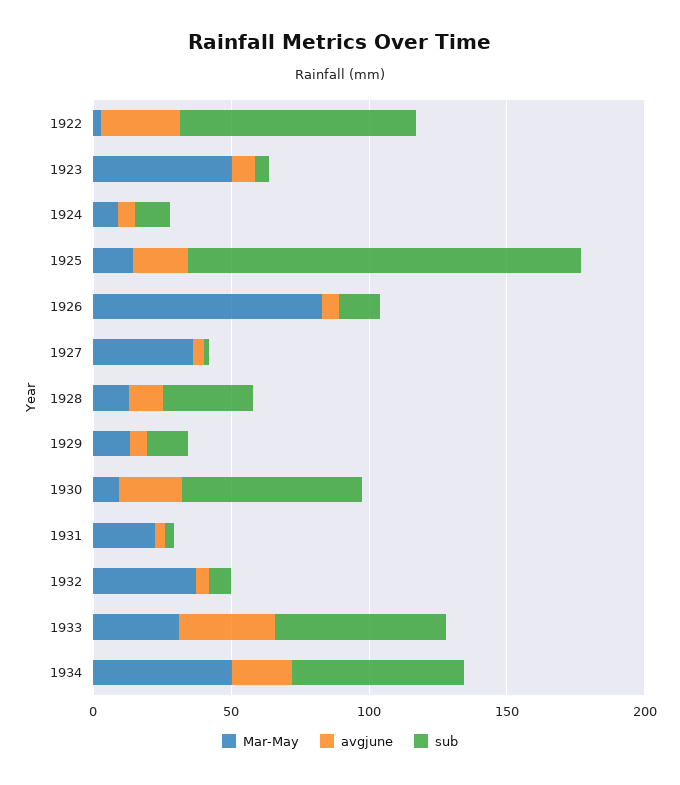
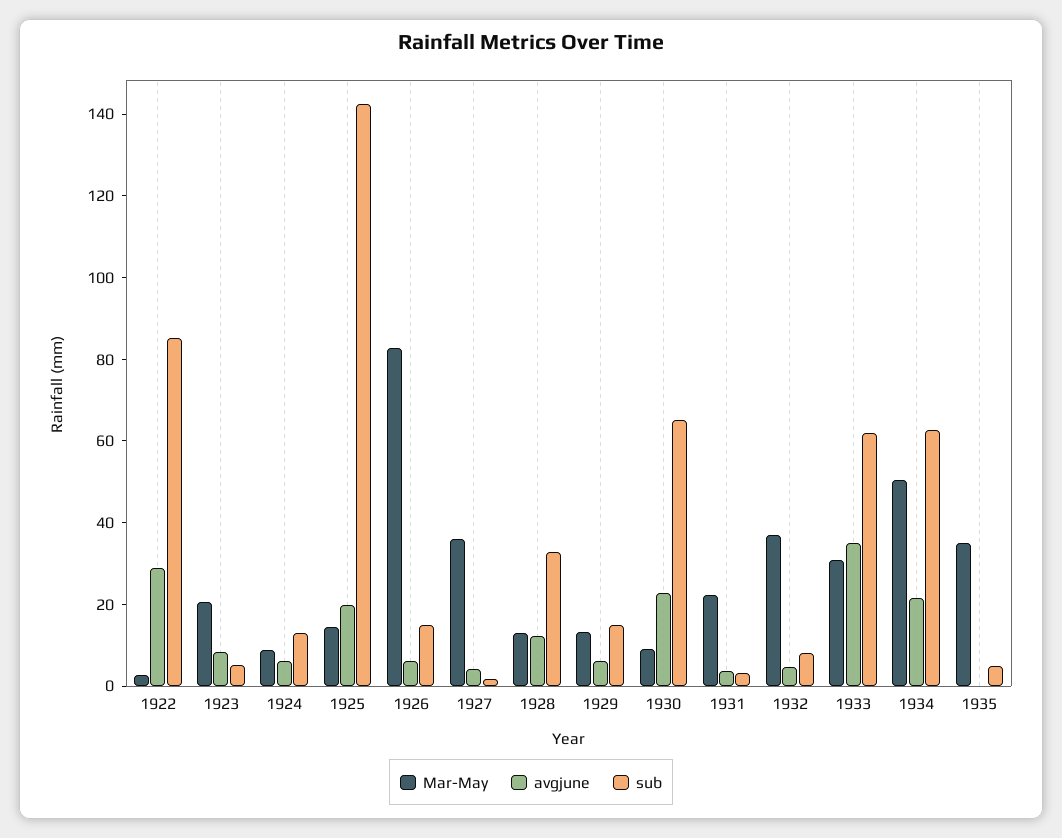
Mar-May, 1923: 50 -> 20
Mar-May, 1935: none -> 35
avgjune, 1935: none -> 0
sub, 1935: none -> 5

